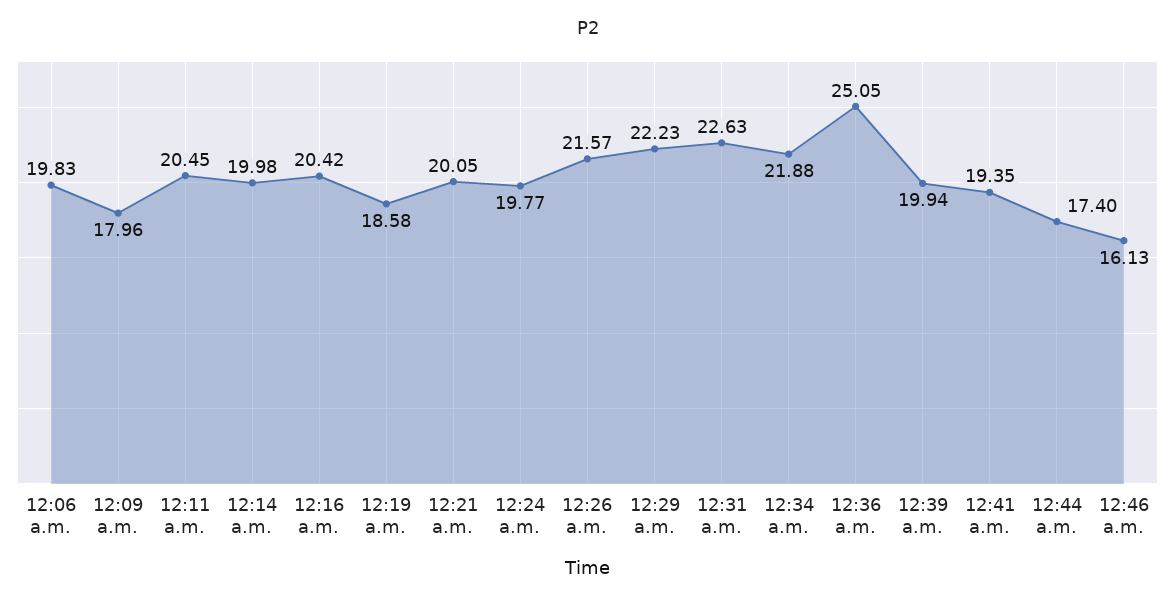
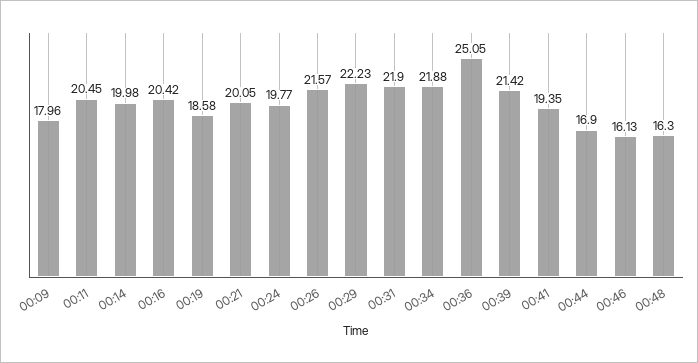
12:06 a.m.: 19.83 -> none
12:31 a.m.: 22.63 -> 21.9
12:39 a.m.: 19.94 -> 21.42
12:44 a.m.: 17.4 -> 16.9
00:48: none -> 16.3

